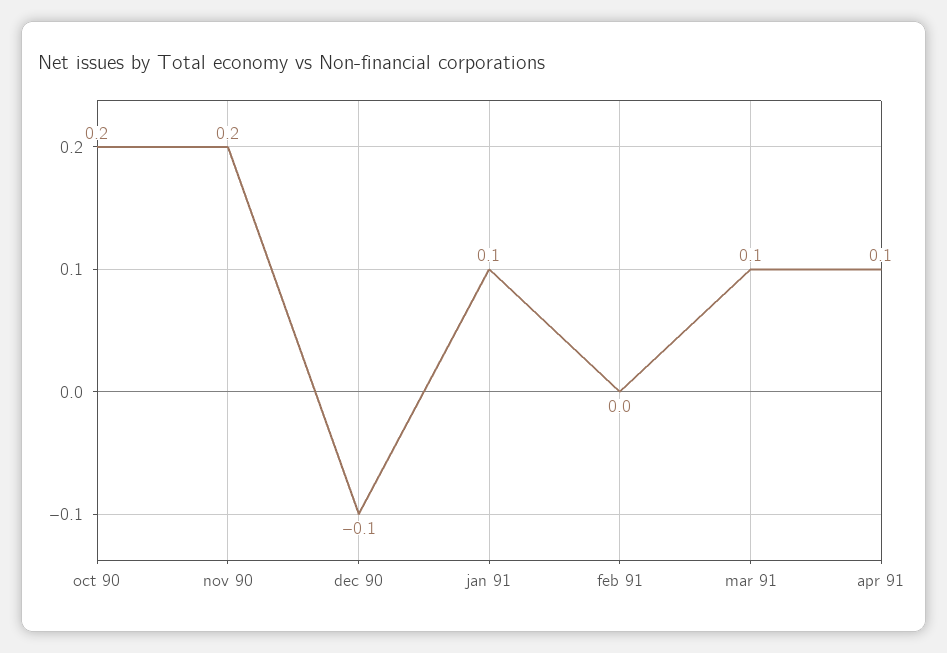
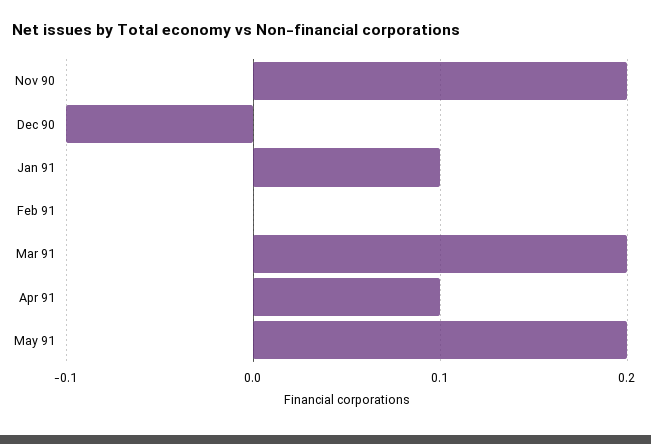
oct 90: 0.2 -> none
mar 91: 0.1 -> 0.2
May 91: none -> 0.2

